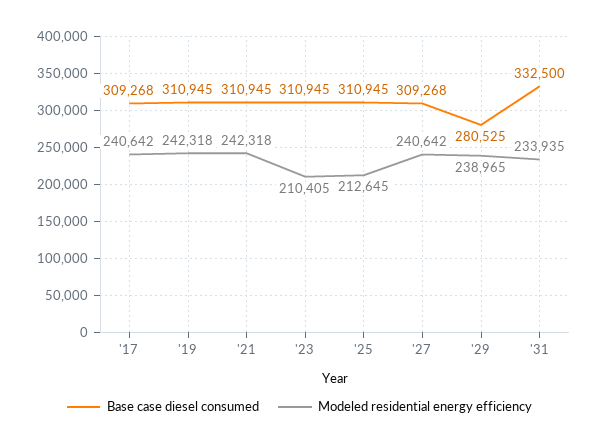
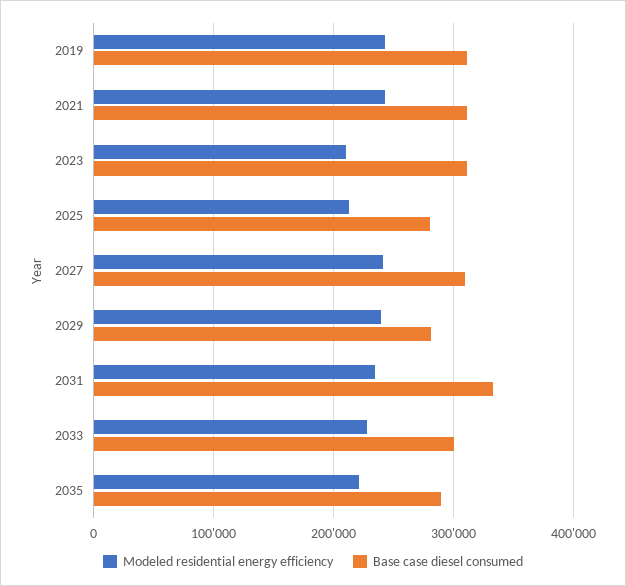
Base case diesel consumed, '17: 309268 -> none
Modeled residential energy efficiency, '17: 240642 -> none
Base case diesel consumed, '25: 310945 -> 280000
Modeled residential energy efficiency, 2033: none -> 230000
Base case diesel consumed, 2033: none -> 300000
Modeled residential energy efficiency, 2035: none -> 220000
Base case diesel consumed, 2035: none -> 290000

